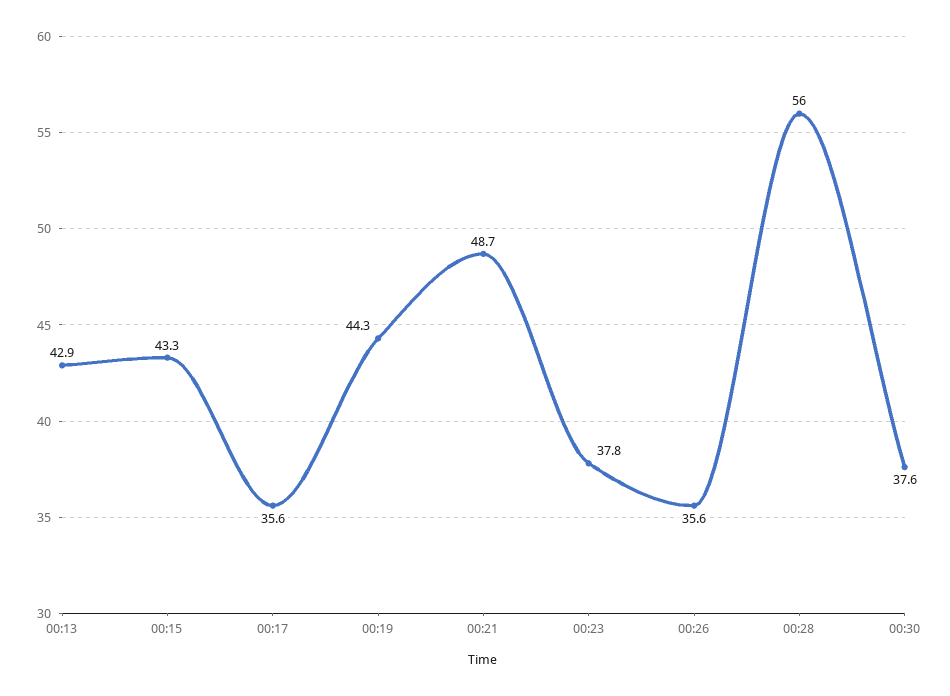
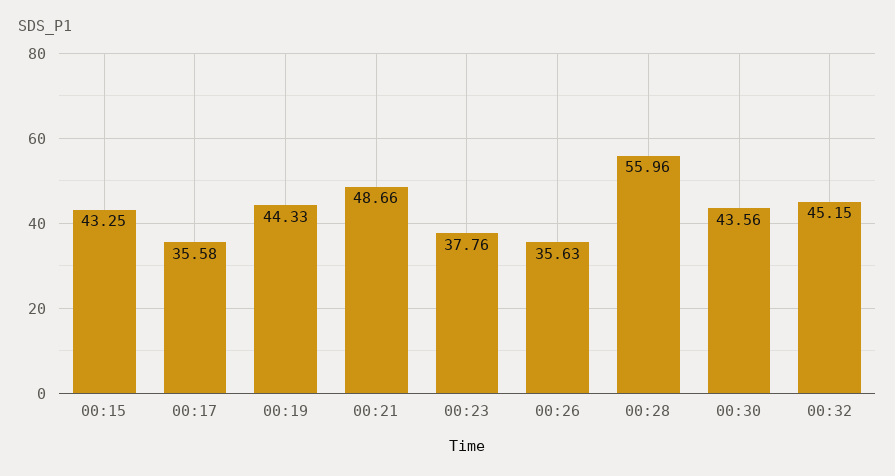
00:13: 42.9 -> none
00:30: 37.6 -> 43.56
00:32: none -> 45.15

